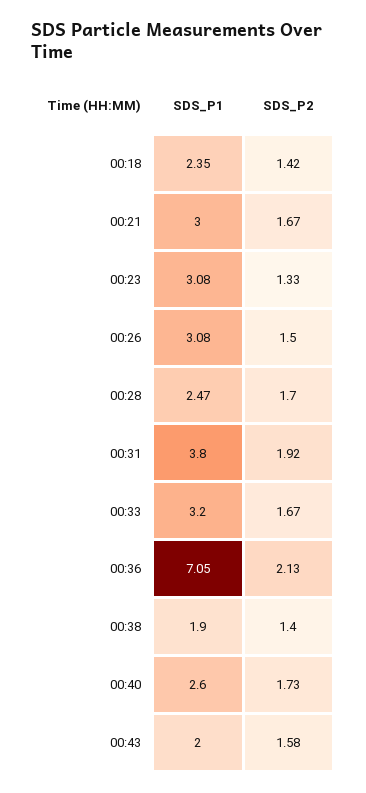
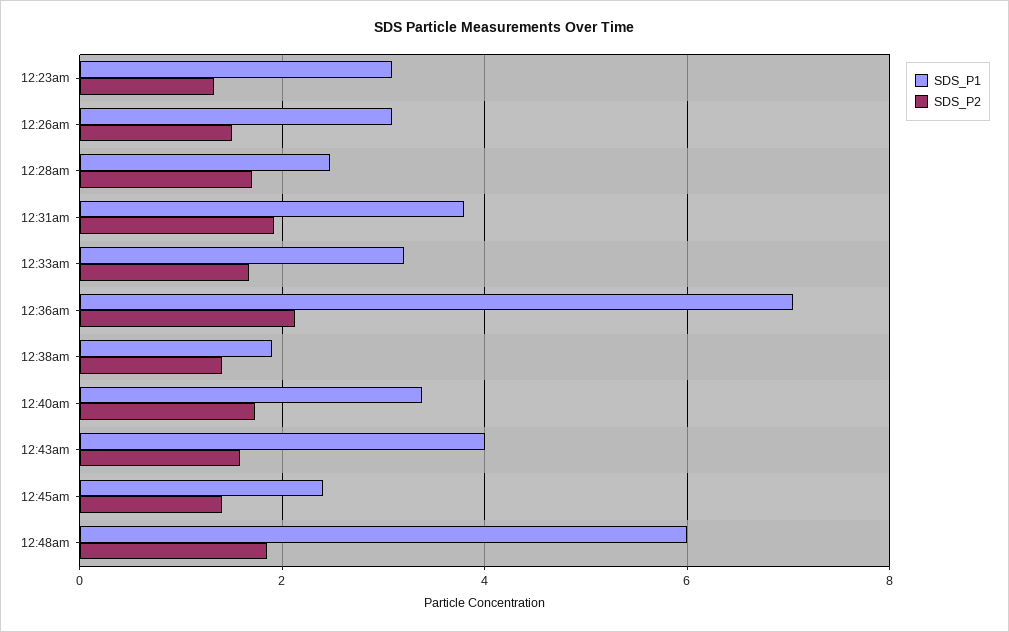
SDS_P1, 00:18: 2.35 -> none
SDS_P2, 00:18: 1.42 -> none
SDS_P1, 00:21: 3 -> none
SDS_P2, 00:21: 1.67 -> none
SDS_P1, 00:40: 2.6 -> 3.4
SDS_P1, 00:43: 2 -> 4
SDS_P1, 12:45am: none -> 2.4
SDS_P2, 12:45am: none -> 1.4
SDS_P1, 12:48am: none -> 6
SDS_P2, 12:48am: none -> 1.8

